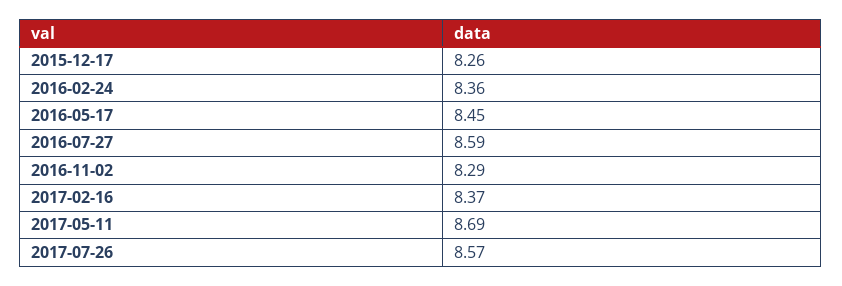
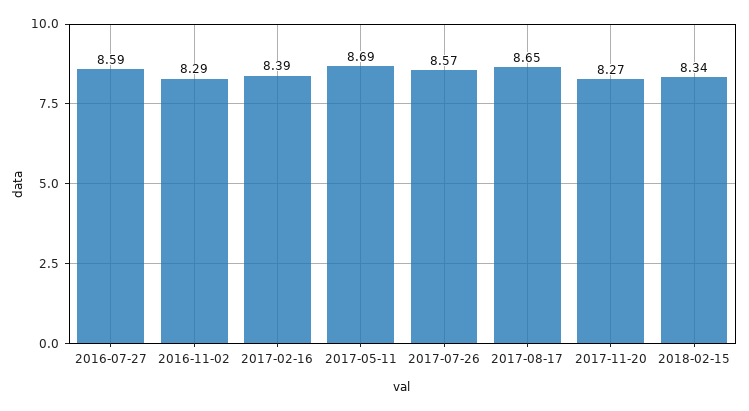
2015-12-17: 8.26 -> none
2016-02-24: 8.36 -> none
2016-05-17: 8.45 -> none
2017-02-16: 8.37 -> 8.39
2017-08-17: none -> 8.65
2017-11-20: none -> 8.27
2018-02-15: none -> 8.34

